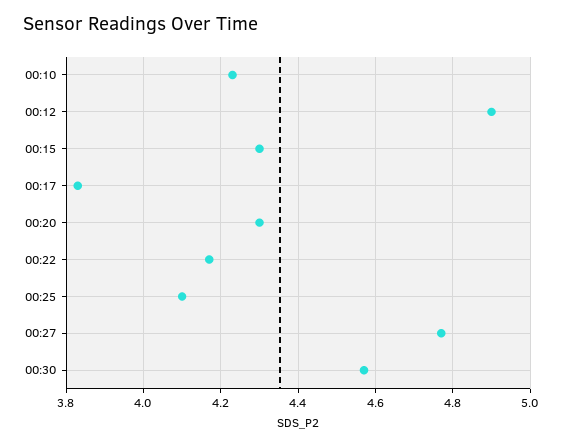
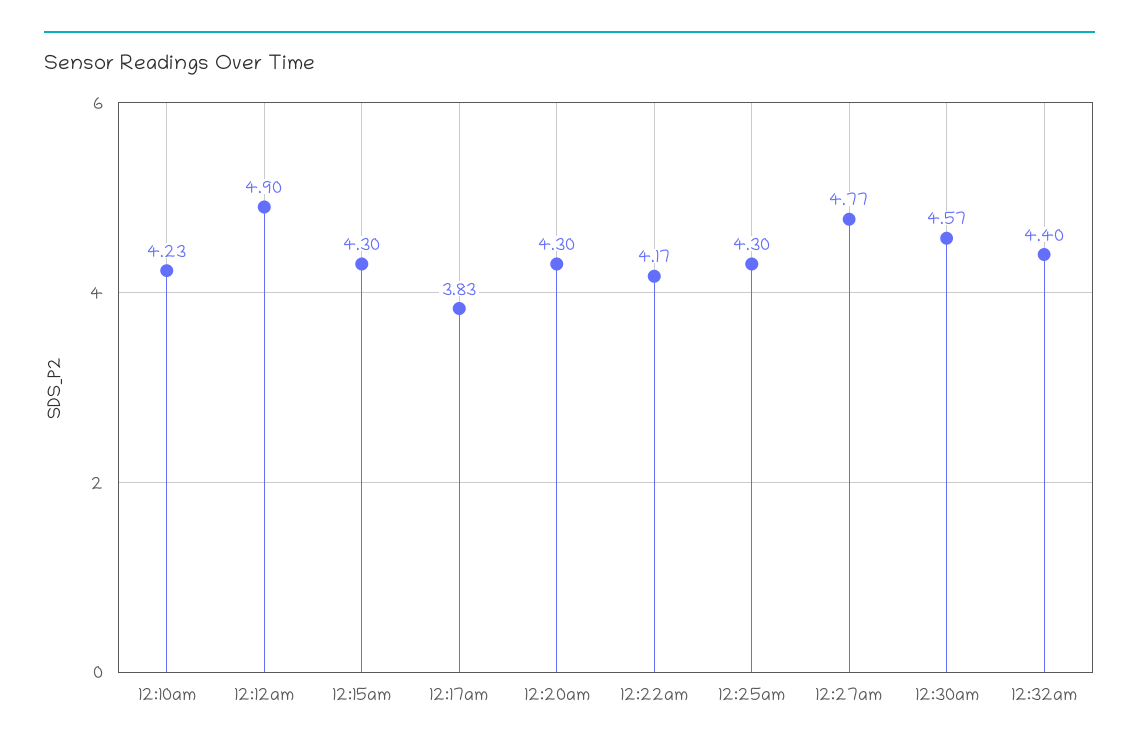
00:25: 4.1 -> 4.3
12:32am: none -> 4.4

